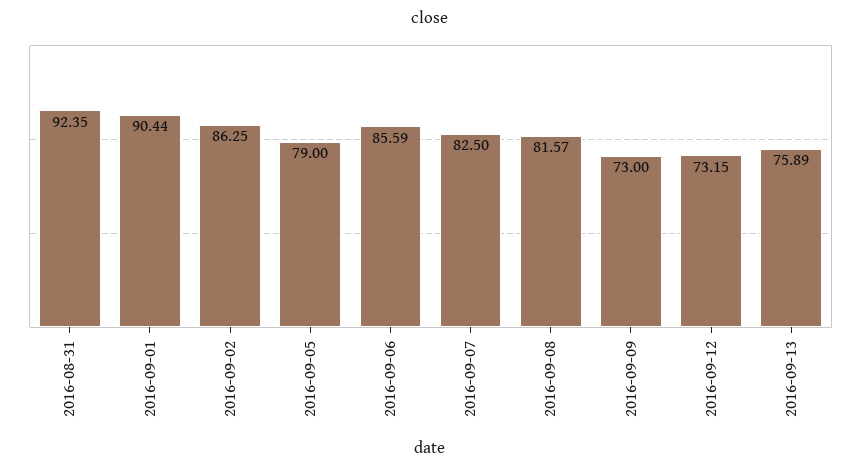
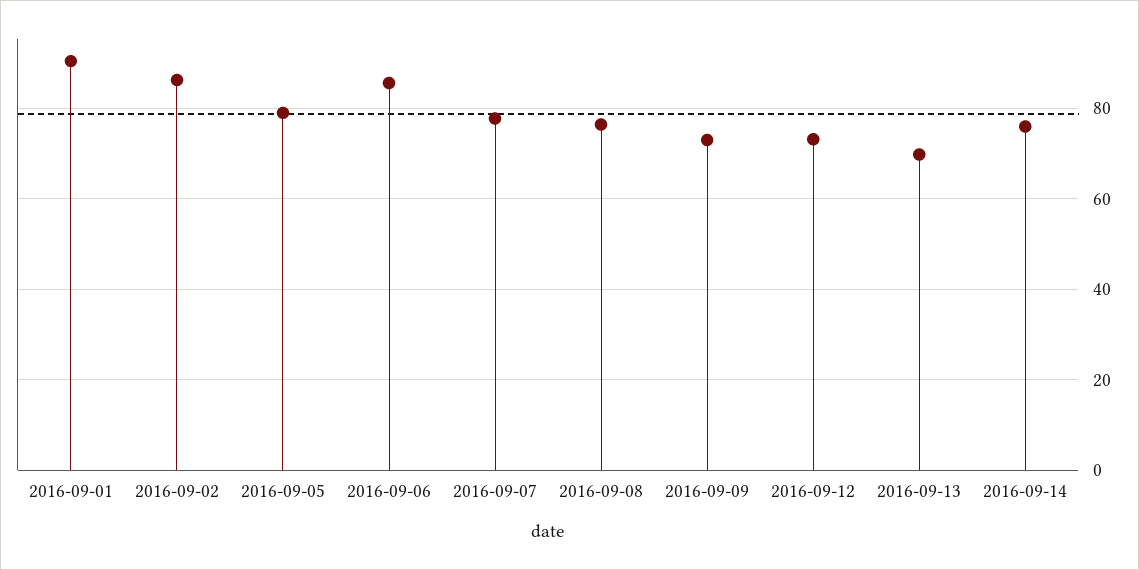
2016-08-31: 92.35 -> none
2016-09-07: 82.5 -> 78
2016-09-08: 81.57 -> 76
2016-09-13: 75.89 -> 70
2016-09-14: none -> 76

